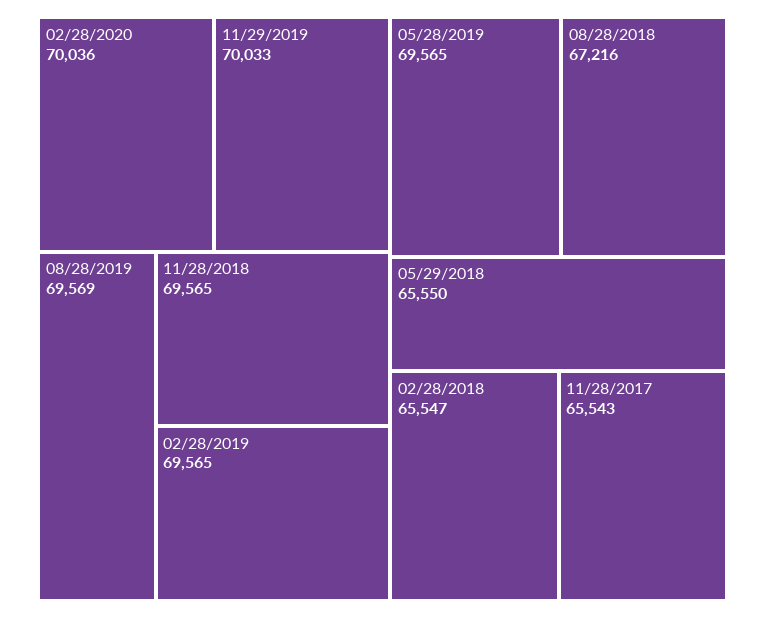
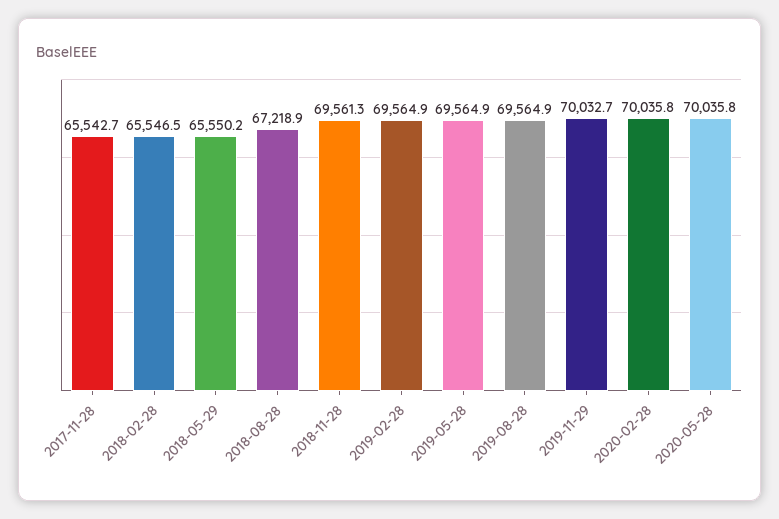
08/28/2019: 69569 -> 69564.9
11/28/2018: 69565 -> 69561.3
08/28/2018: 67216 -> 67218.9
2020-05-28: none -> 70035.8

